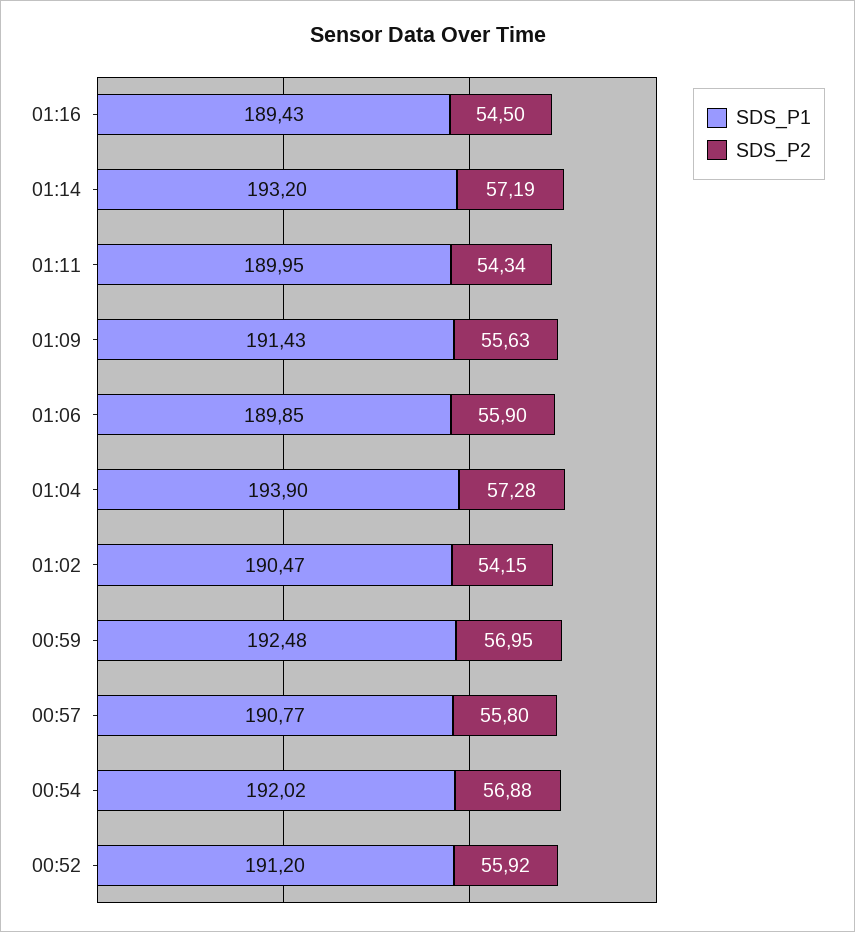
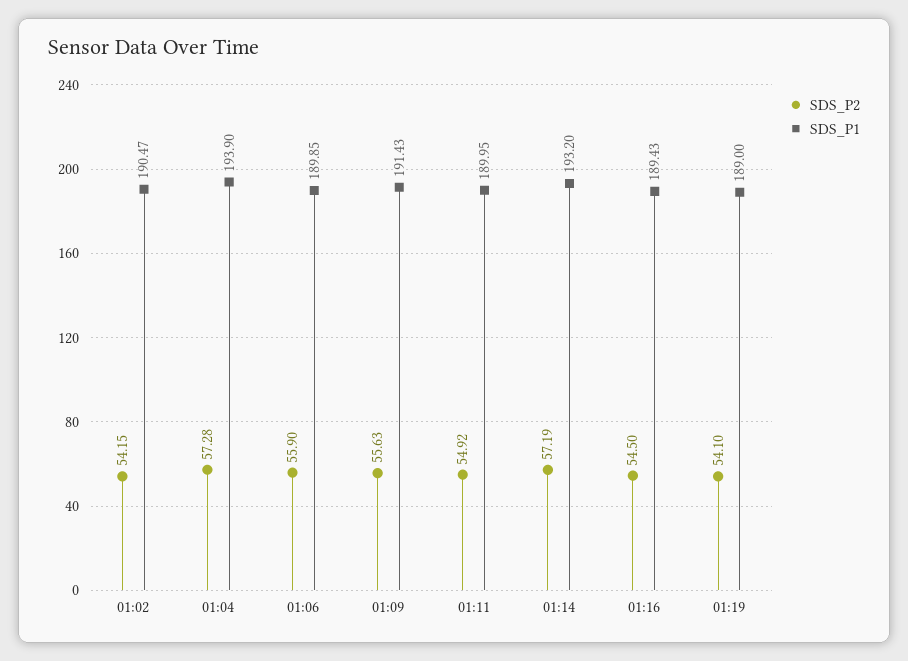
SDS_P2, 01:11: 54.34 -> 54.92
SDS_P1, 00:59: 192.48 -> none
SDS_P2, 00:59: 56.95 -> none
SDS_P1, 00:57: 190.77 -> none
SDS_P2, 00:57: 55.8 -> none
SDS_P1, 00:54: 192.02 -> none
SDS_P2, 00:54: 56.88 -> none
SDS_P1, 00:52: 191.2 -> none
SDS_P2, 00:52: 55.92 -> none
SDS_P2, 01:19: none -> 54.1
SDS_P1, 01:19: none -> 189

